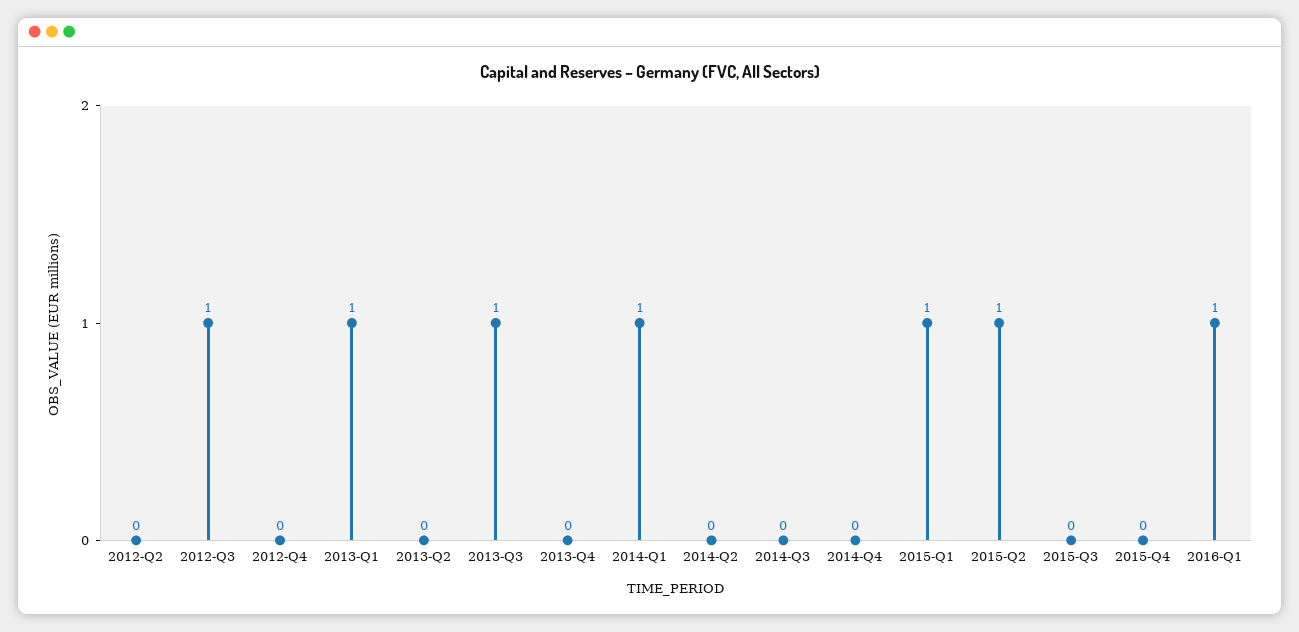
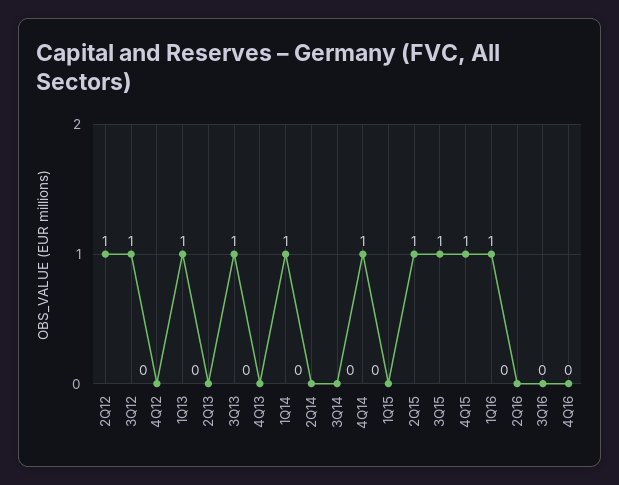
2012-Q2: 0 -> 1
2014-Q4: 0 -> 1
2015-Q1: 1 -> 0
2015-Q3: 0 -> 1
2015-Q4: 0 -> 1
2Q16: none -> 0
3Q16: none -> 0
4Q16: none -> 0

